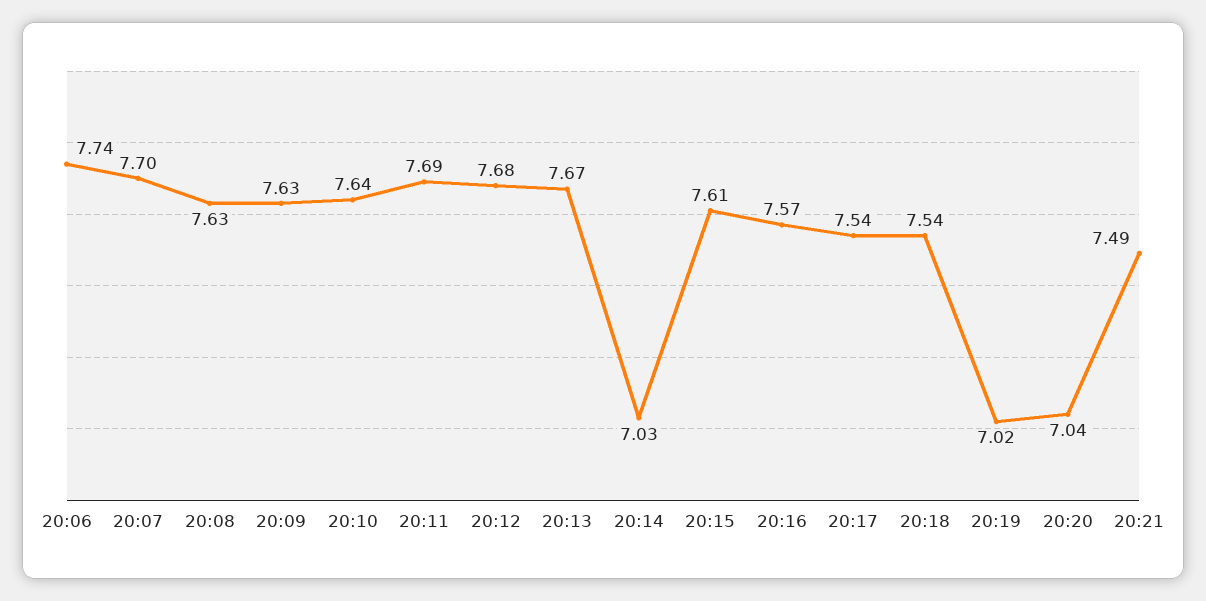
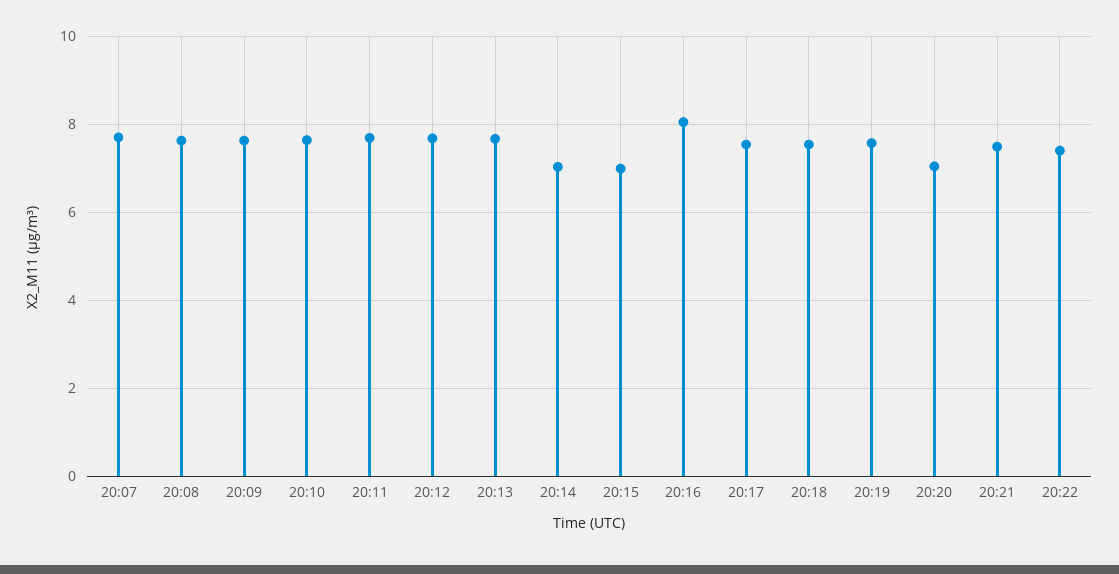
20:06: 7.74 -> none
20:15: 7.61 -> 7
20:16: 7.57 -> 8
20:19: 7.02 -> 7.6
20:22: none -> 7.4

